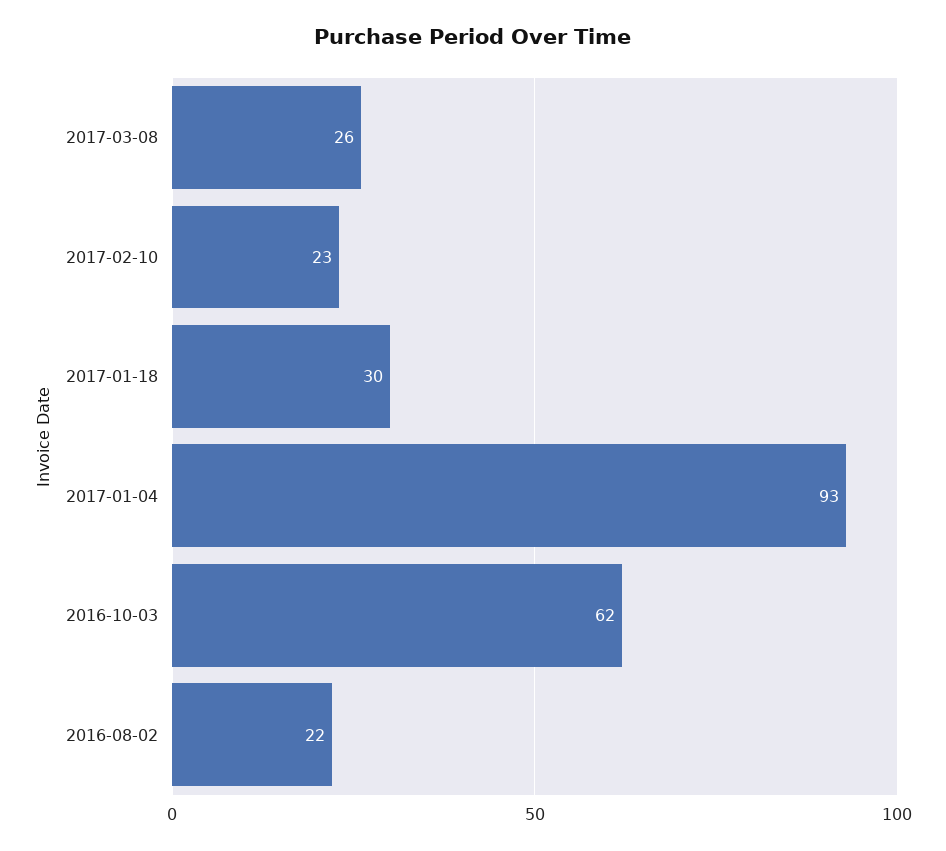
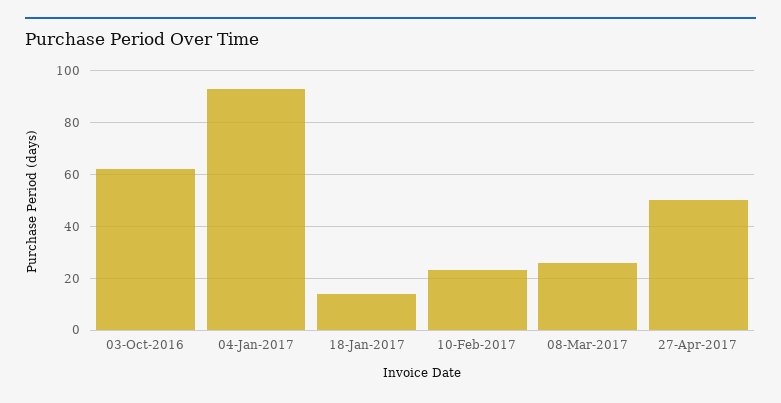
2017-01-18: 30 -> 15
2016-08-02: 22 -> none
27-Apr-2017: none -> 50

